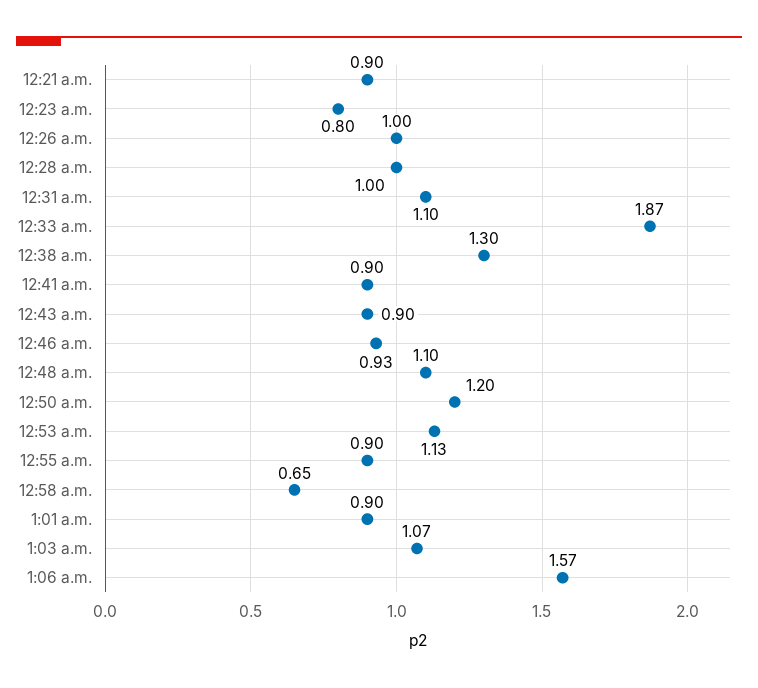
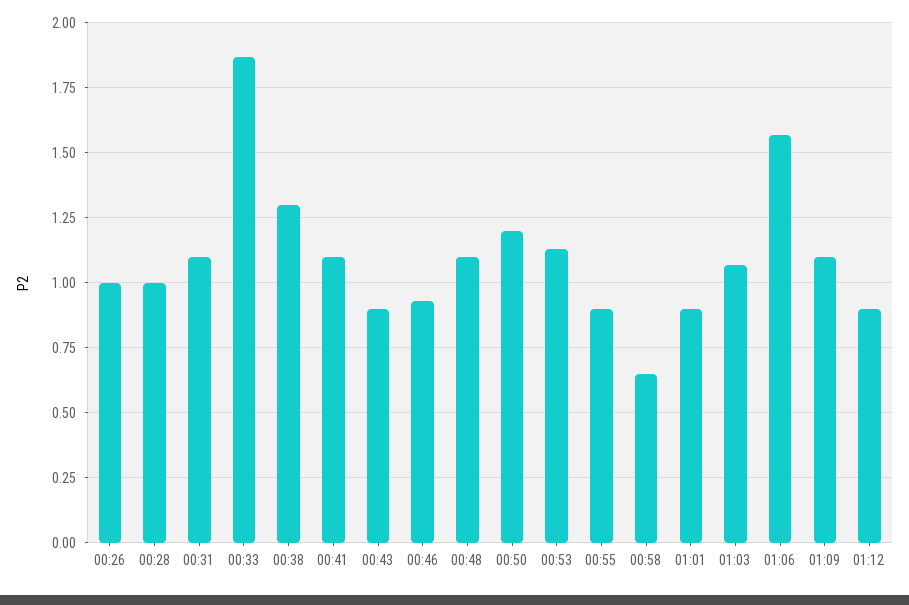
12:21 a.m.: 0.9 -> none
12:23 a.m.: 0.8 -> none
12:41 a.m.: 0.9 -> 1.1
01:09: none -> 1.1
01:12: none -> 0.9

